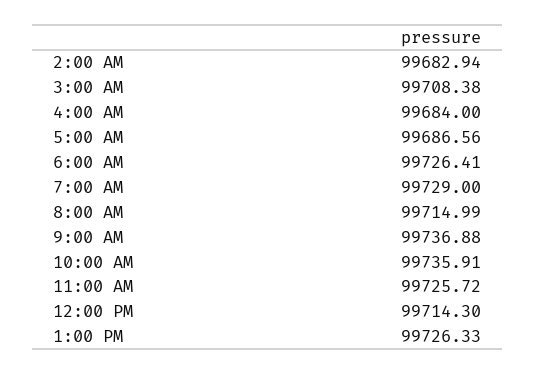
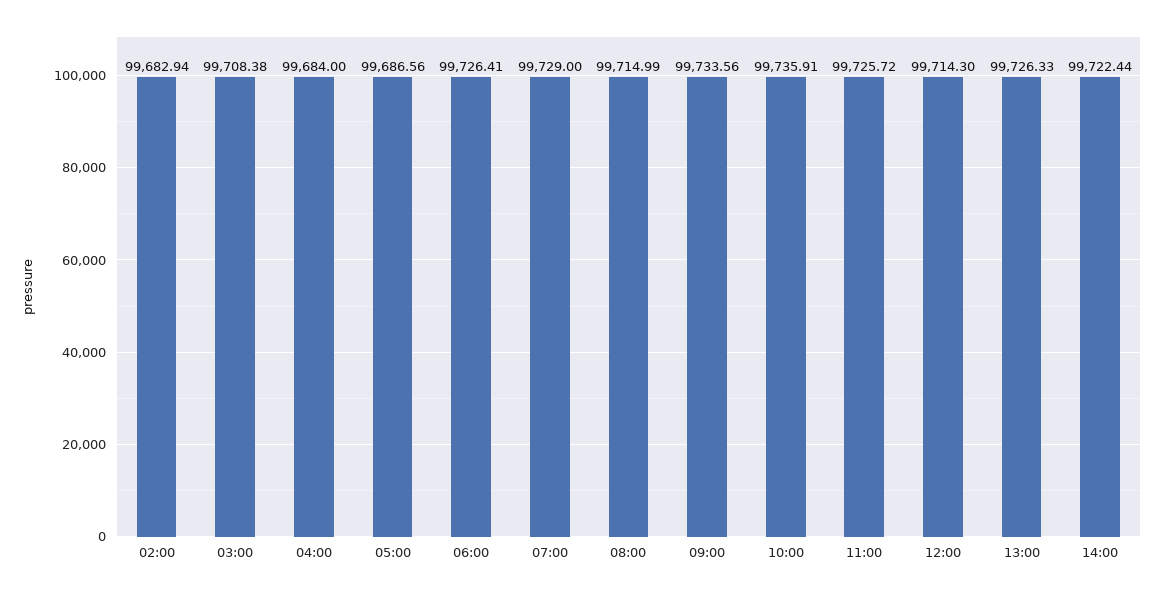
9:00 AM: 99736.88 -> 99733.56
14:00: none -> 99722.44

